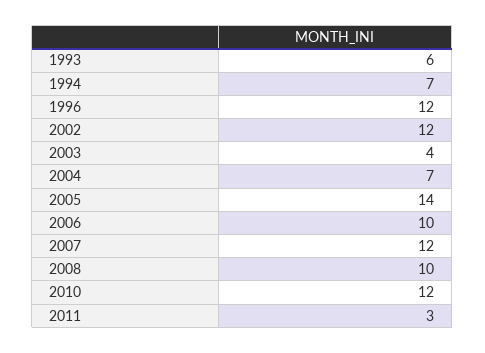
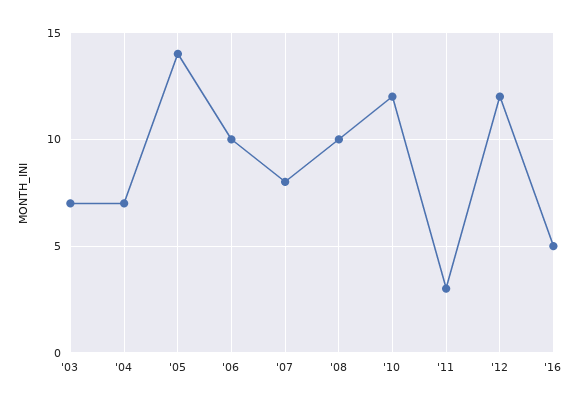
1993: 6 -> none
1994: 7 -> none
1996: 12 -> none
2002: 12 -> none
2003: 4 -> 7
2007: 12 -> 8
'12: none -> 12
'16: none -> 5

